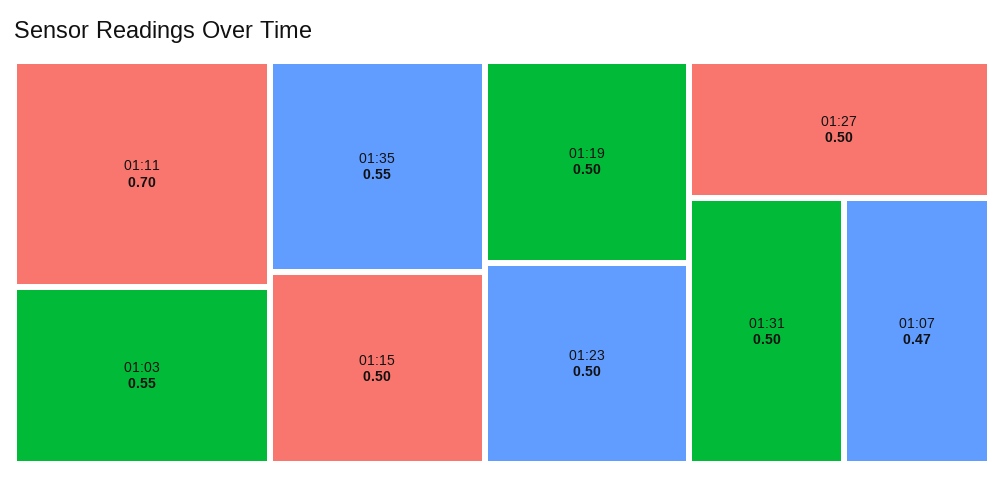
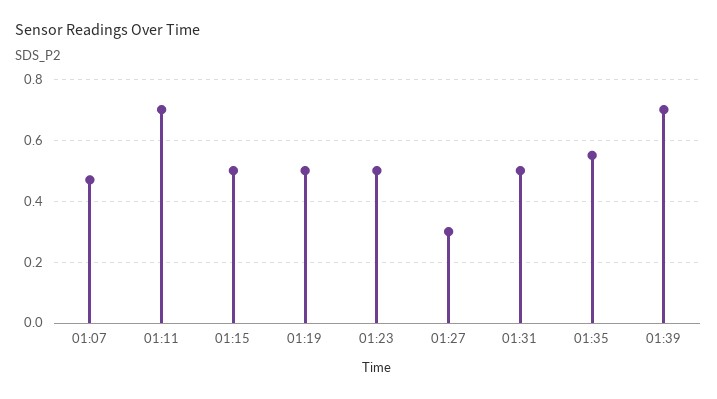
01:03: 0.55 -> none
01:27: 0.5 -> 0.3
01:39: none -> 0.7

